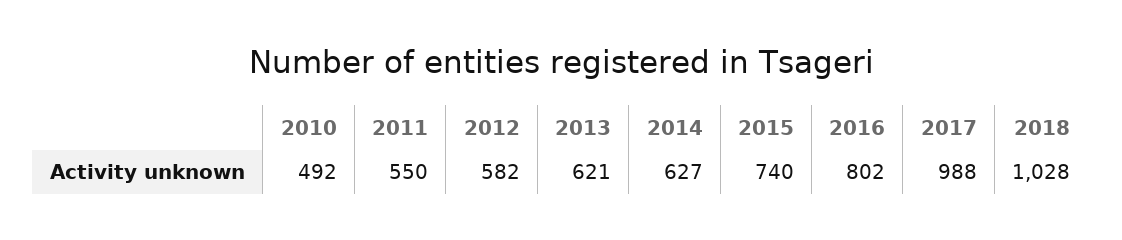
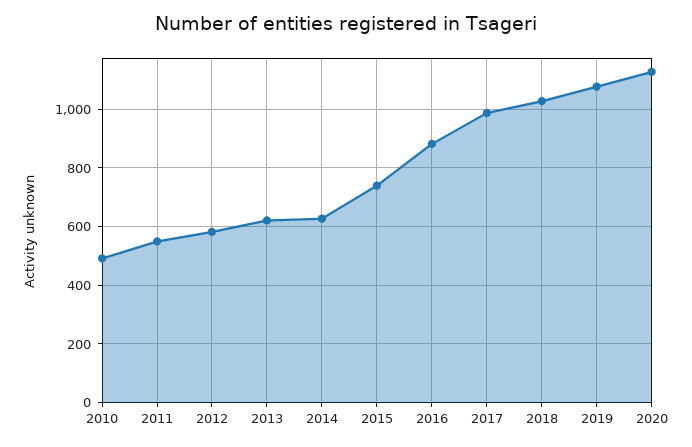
2016: 802 -> 875
2019: none -> 1075
2020: none -> 1125

